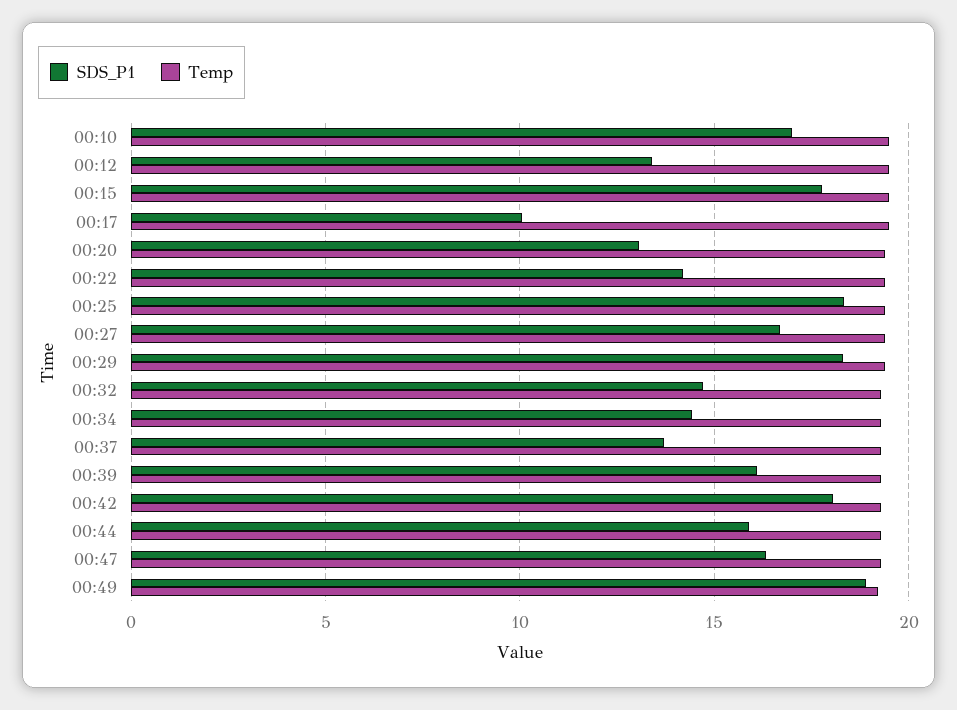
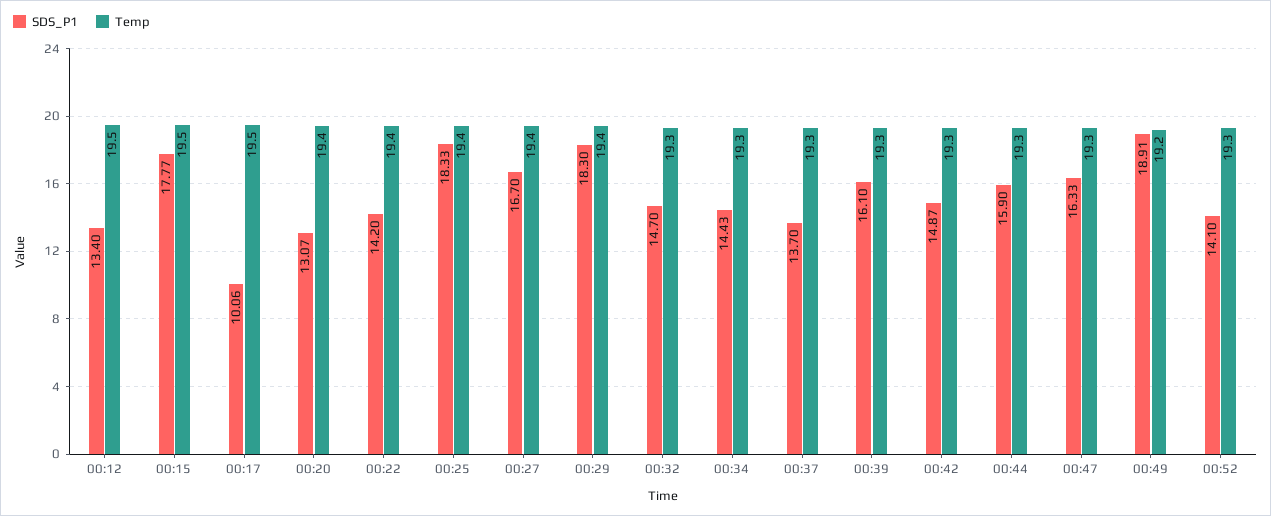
SDS_P1, 00:10: 17 -> none
Temp, 00:10: 19.5 -> none
SDS_P1, 00:42: 18 -> 14.87
SDS_P1, 00:52: none -> 14.1
Temp, 00:52: none -> 19.3

